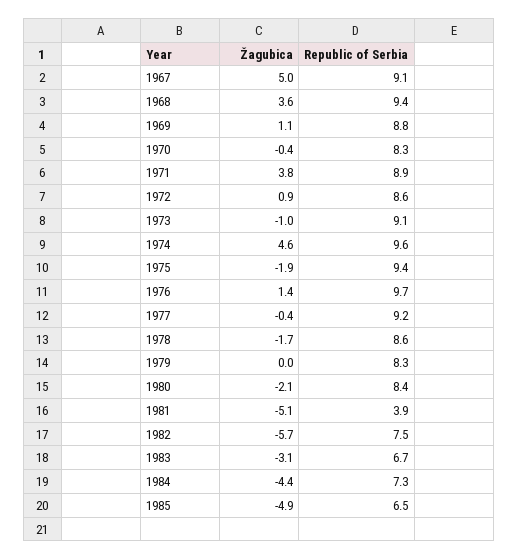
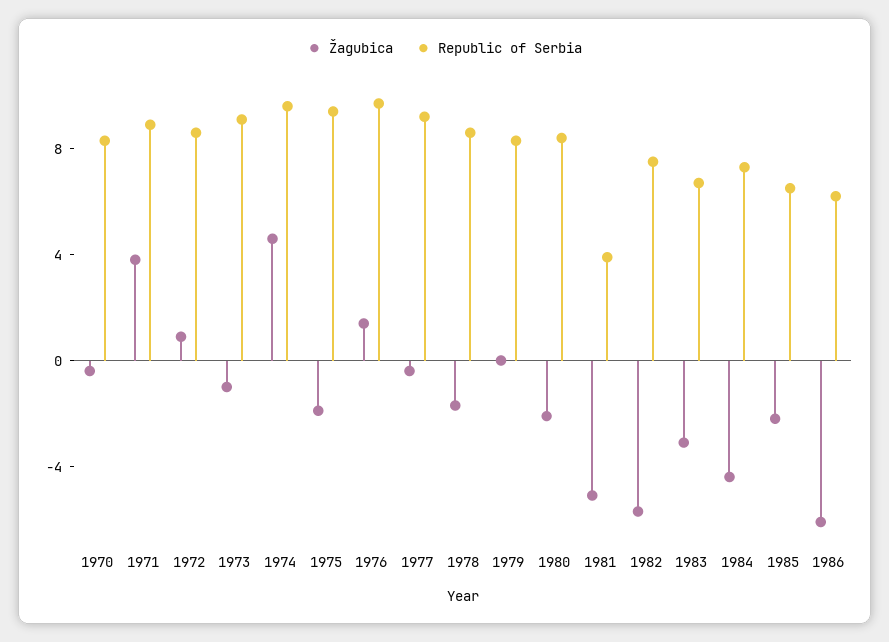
Žagubica, 1967: 5 -> none
Republic of Serbia, 1967: 9.1 -> none
Žagubica, 1968: 3.6 -> none
Republic of Serbia, 1968: 9.4 -> none
Žagubica, 1969: 1.1 -> none
Republic of Serbia, 1969: 8.8 -> none
Žagubica, 1985: -4.9 -> -2
Žagubica, 1986: none -> -6
Republic of Serbia, 1986: none -> 6

